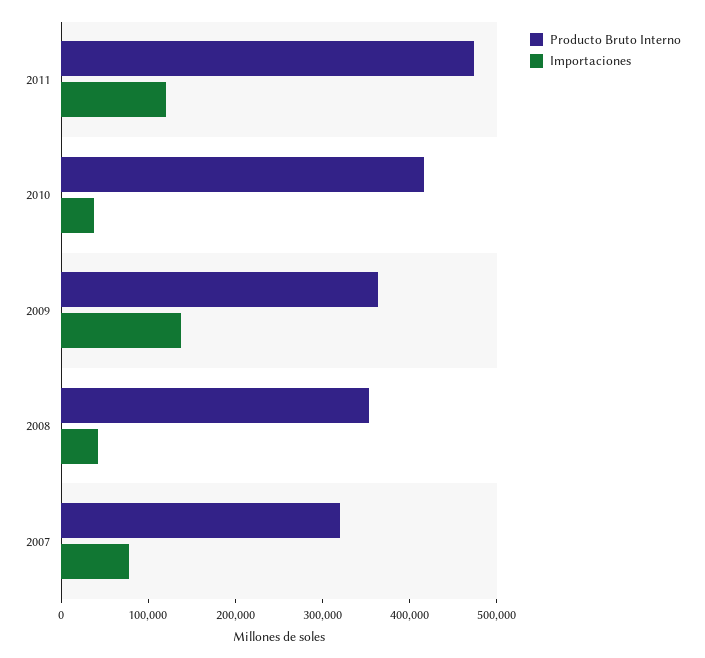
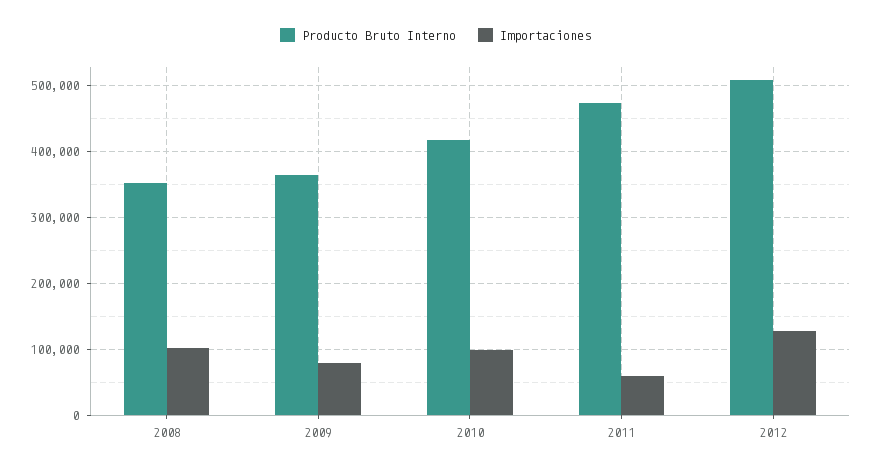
Importaciones, 2011: 120000 -> 60000
Importaciones, 2010: 40000 -> 100000
Importaciones, 2009: 140000 -> 80000
Importaciones, 2008: 40000 -> 100000
Producto Bruto Interno, 2007: 320000 -> none
Importaciones, 2007: 80000 -> none
Producto Bruto Interno, 2012: none -> 510000
Importaciones, 2012: none -> 130000

